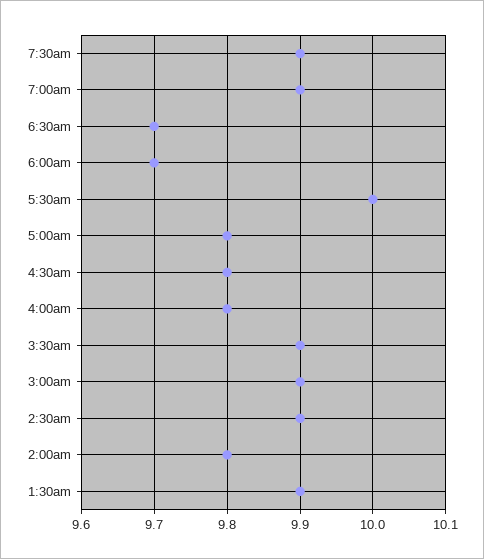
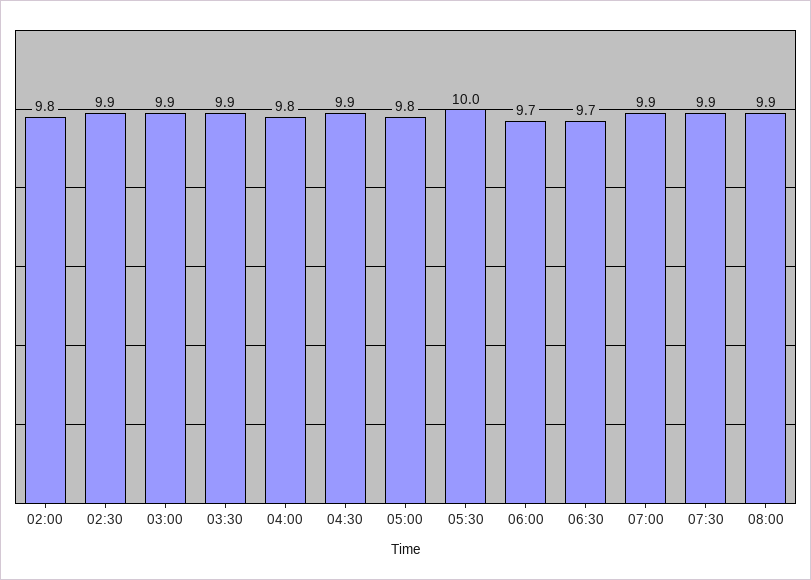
4:30am: 9.8 -> 9.9
1:30am: 9.9 -> none
08:00: none -> 9.9

